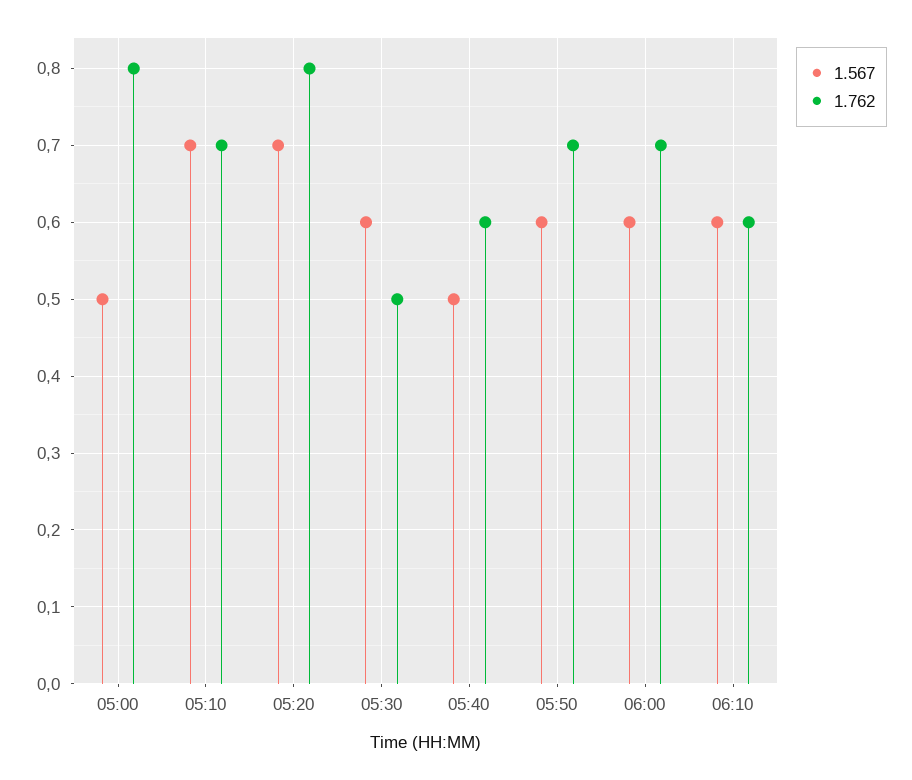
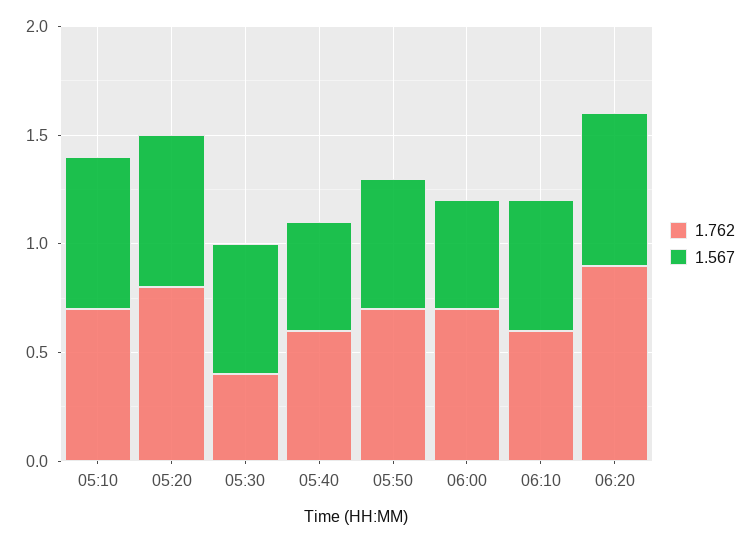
1.567, 05:00: 0.5 -> none
1.762, 05:00: 0.8 -> none
1.762, 05:30: 0.5 -> 0.4
1.567, 06:00: 0.6 -> 0.5
1.762, 06:20: none -> 0.9
1.567, 06:20: none -> 0.7

